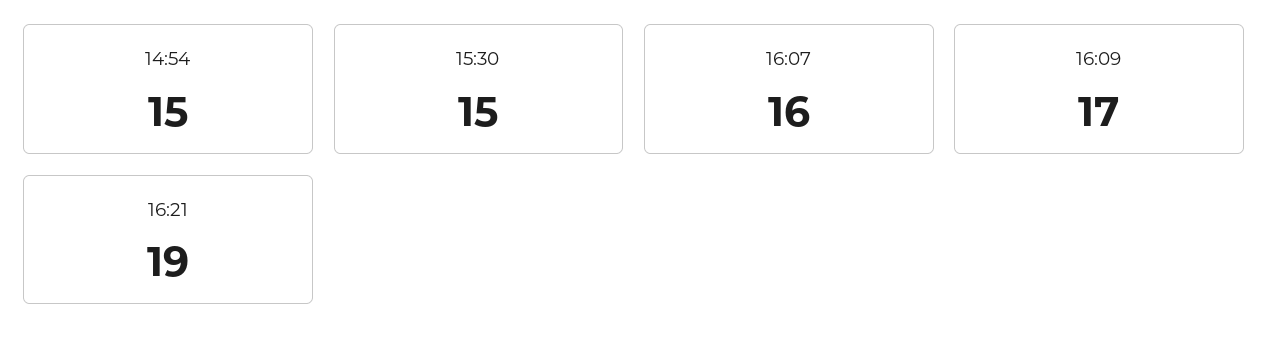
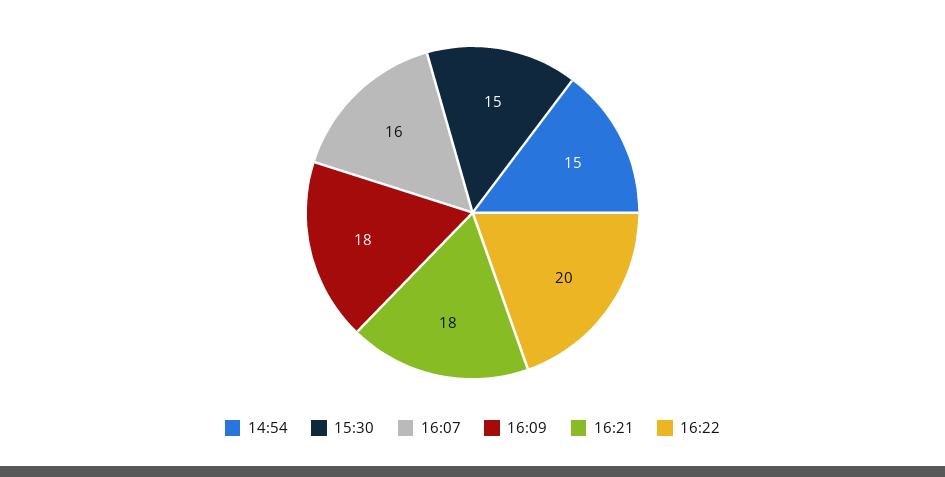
16:09: 17 -> 18
16:21: 19 -> 18
16:22: none -> 20

